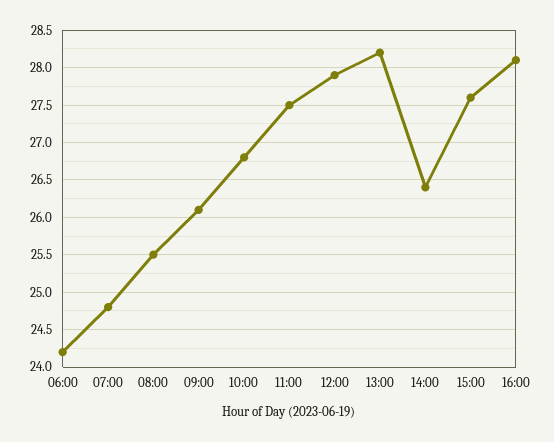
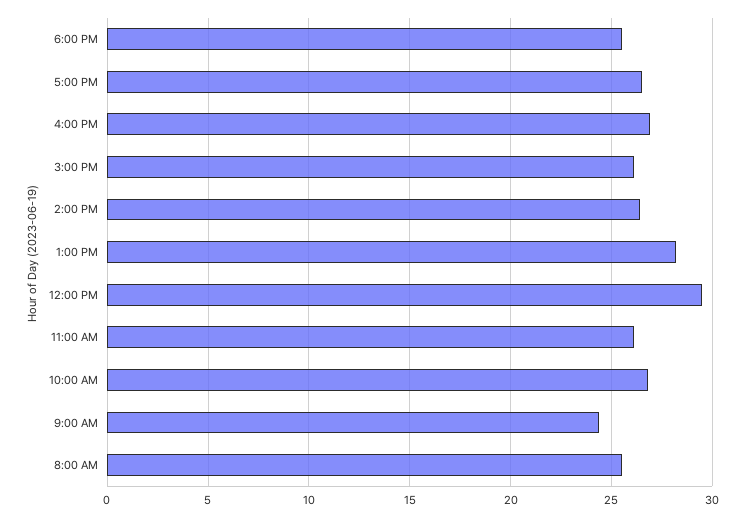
06:00: 24.2 -> none
07:00: 24.8 -> none
09:00: 26.1 -> 24.5
11:00: 27.5 -> 26
12:00: 27.9 -> 29.5
15:00: 27.6 -> 26
16:00: 28.1 -> 27
6:00 PM: none -> 25.5
5:00 PM: none -> 26.5

